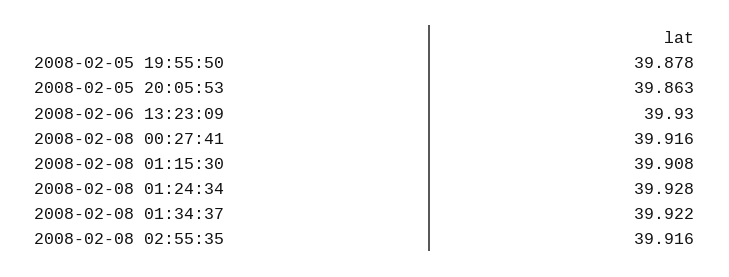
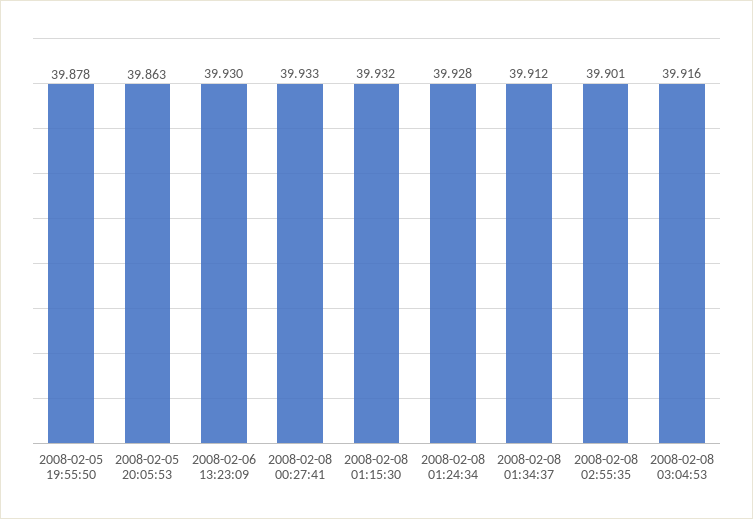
2008-02-08 00:27:41: 39.916 -> 39.933
2008-02-08 01:15:30: 39.908 -> 39.932
2008-02-08 01:34:37: 39.922 -> 39.912
2008-02-08 02:55:35: 39.916 -> 39.901
2008-02-08 03:04:53: none -> 39.916

